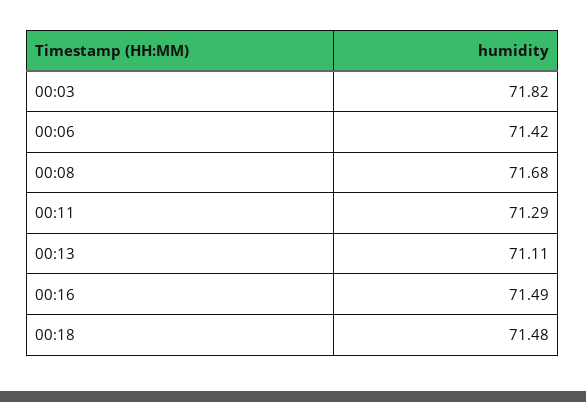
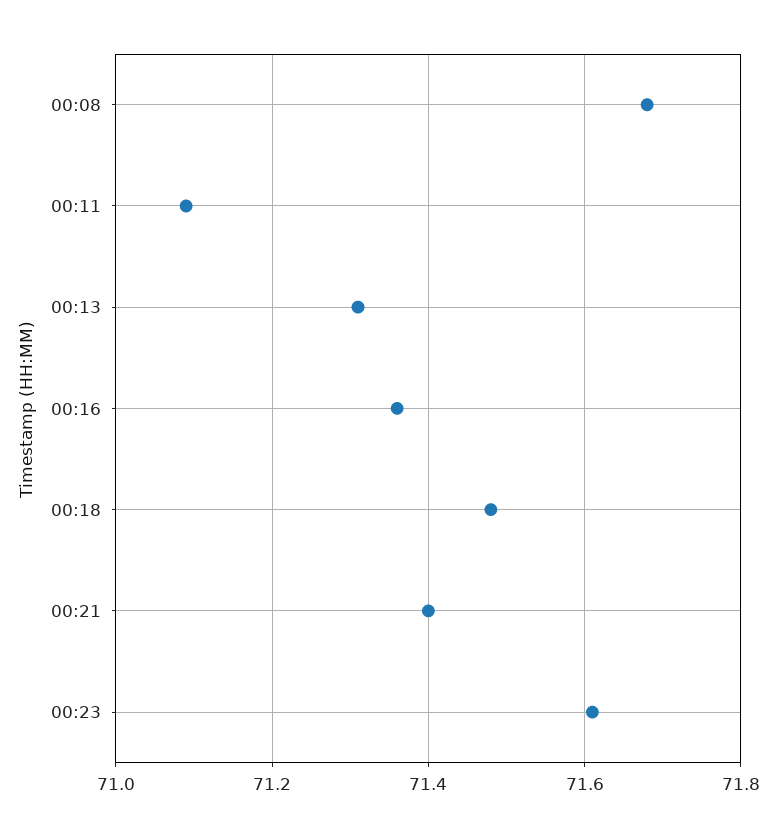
00:03: 71.82 -> none
00:06: 71.42 -> none
00:11: 71.29 -> 71.1
00:13: 71.11 -> 71.3
00:16: 71.49 -> 71.35
00:21: none -> 71.4
00:23: none -> 71.6

